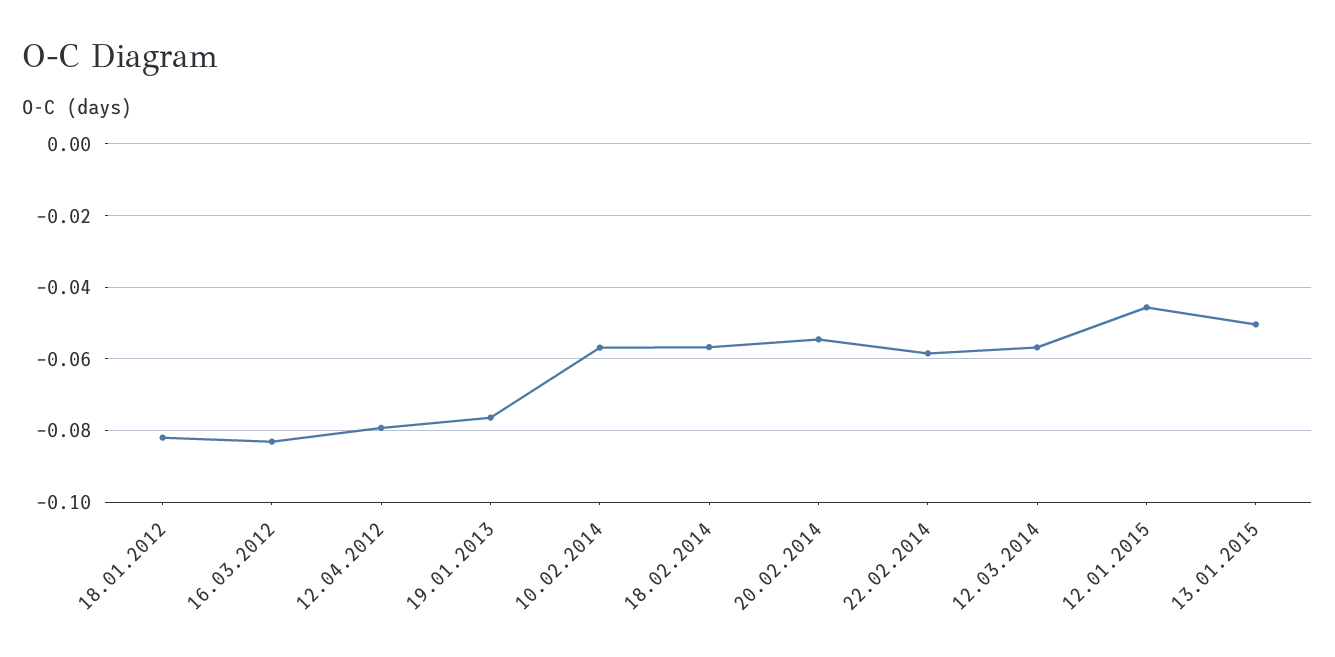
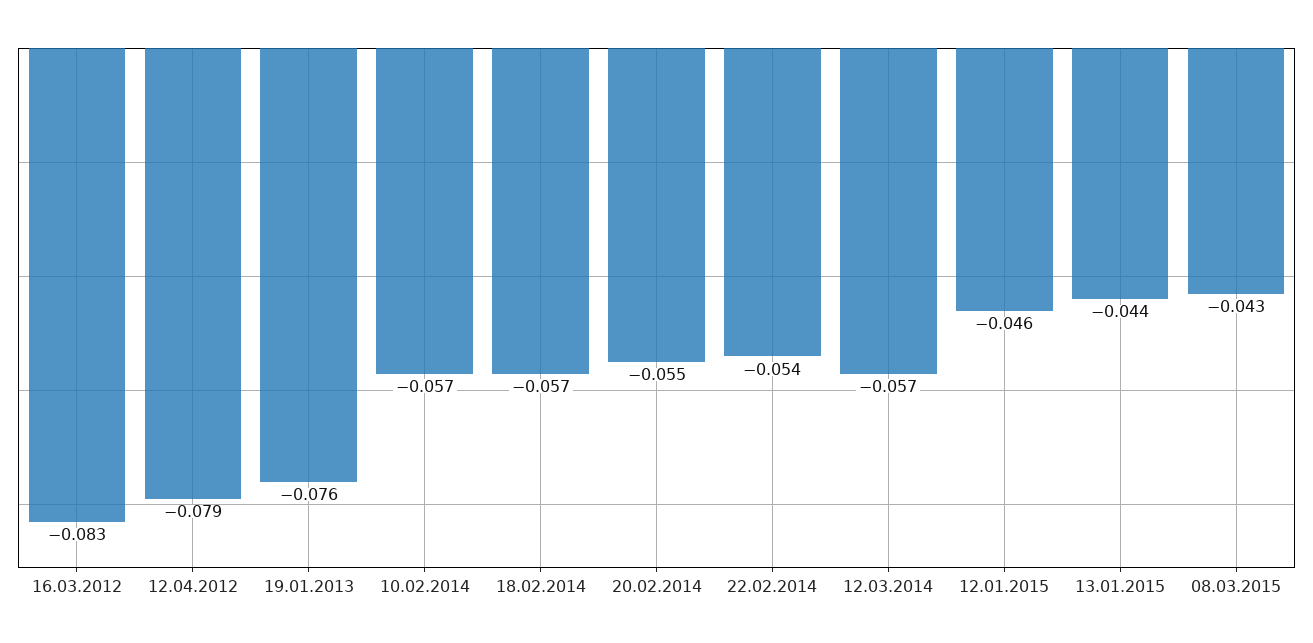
18.01.2012: -0.082 -> none
22.02.2014: -0.058 -> -0.054
13.01.2015: -0.05 -> -0.044
08.03.2015: none -> -0.043

